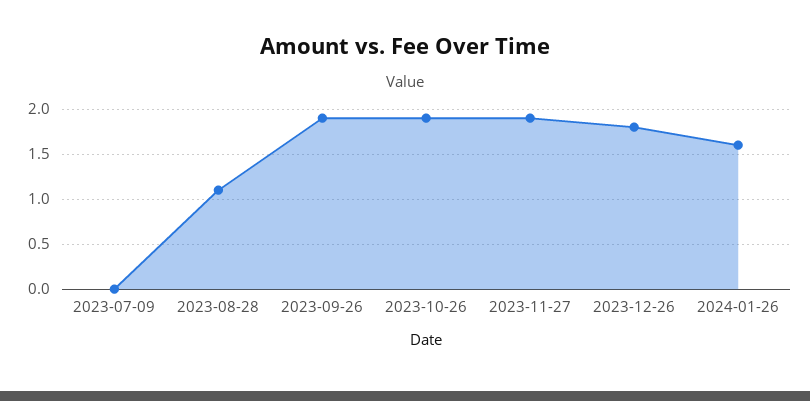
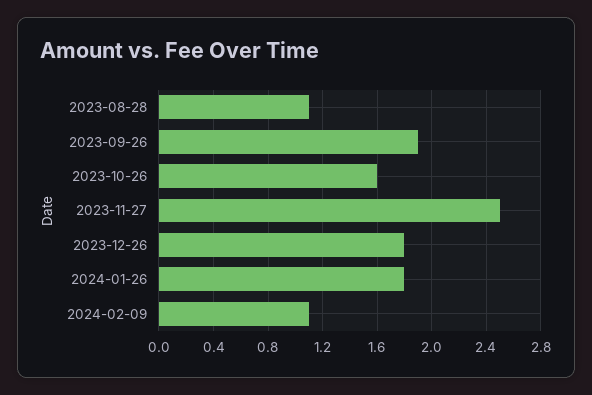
2023-07-09: 0 -> none
2023-10-26: 1.9 -> 1.6
2023-11-27: 1.9 -> 2.5
2024-01-26: 1.6 -> 1.8
2024-02-09: none -> 1.1

